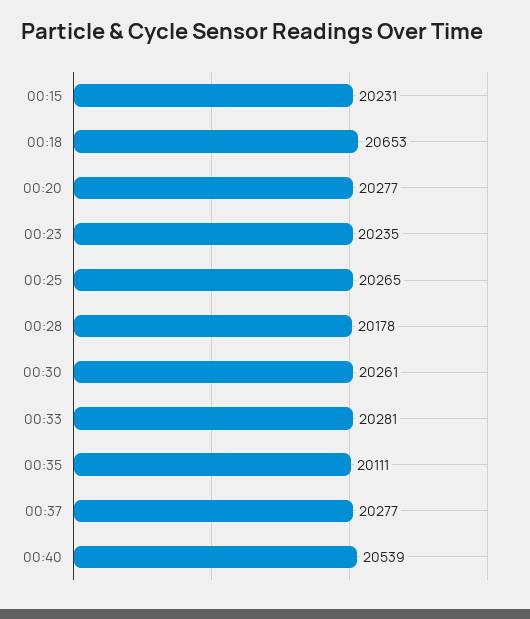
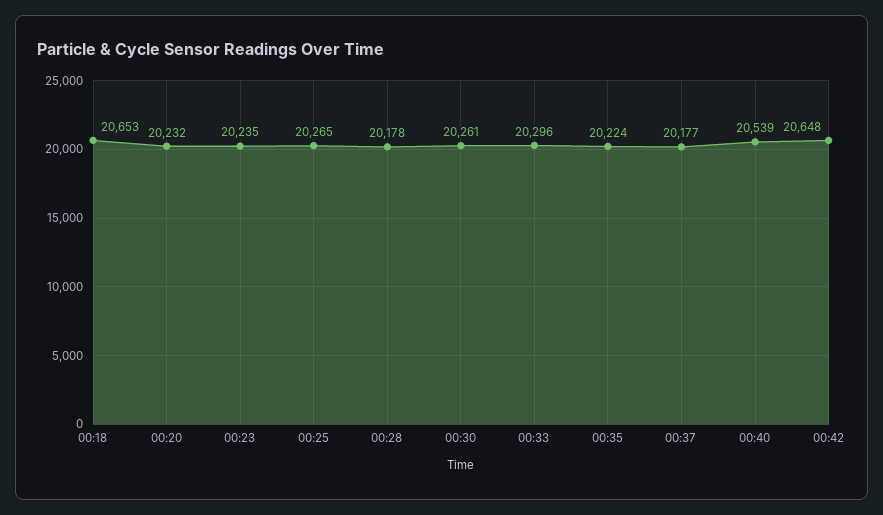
00:15: 20231 -> none
00:20: 20277 -> 20232
00:33: 20281 -> 20296
00:35: 20111 -> 20224
00:37: 20277 -> 20177
00:42: none -> 20648

